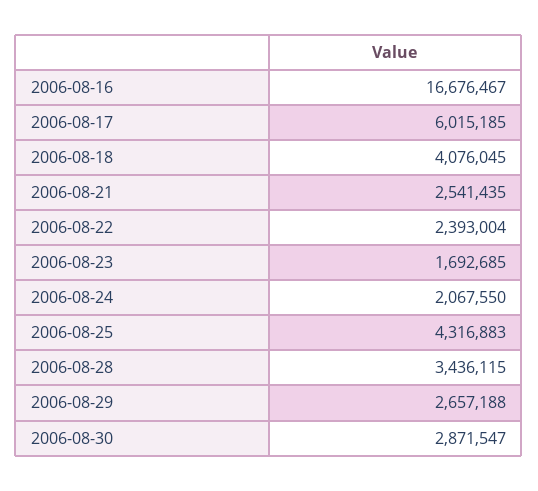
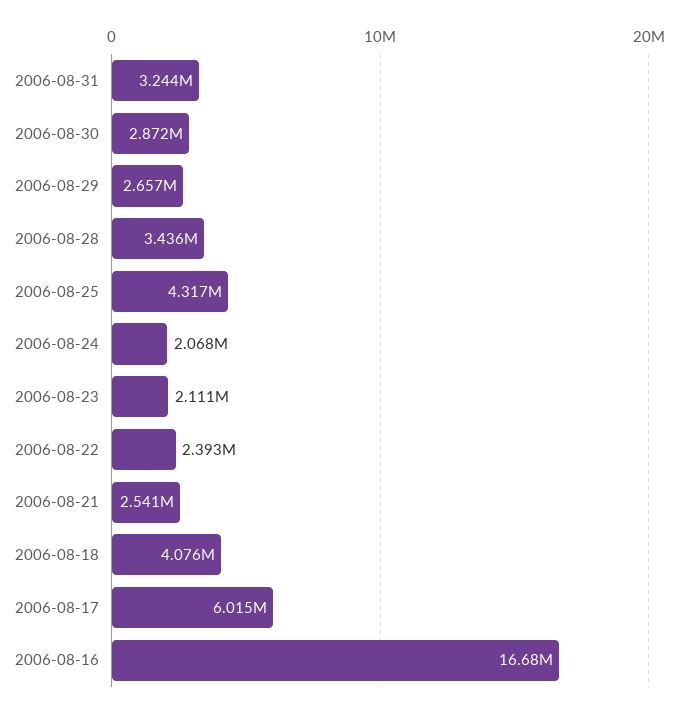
2006-08-23: 1692685 -> 2111000
2006-08-31: none -> 3244000

